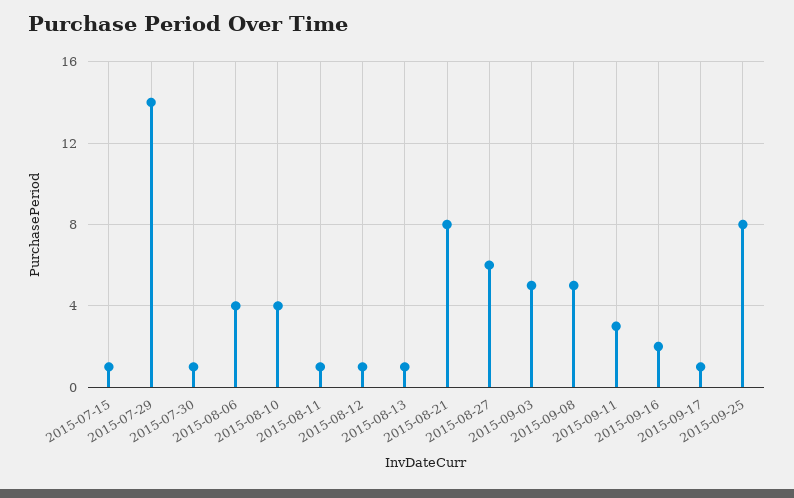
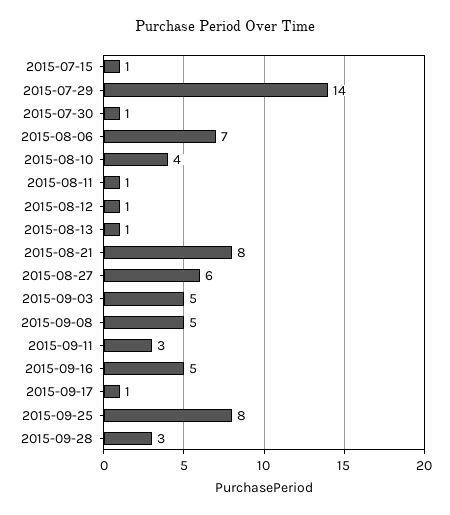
2015-08-06: 4 -> 7
2015-09-16: 2 -> 5
2015-09-28: none -> 3

